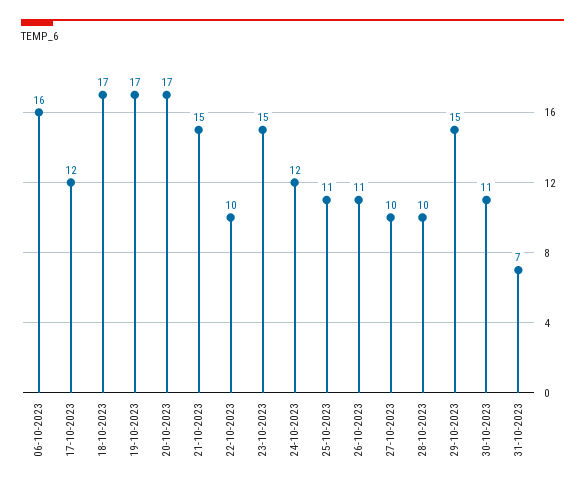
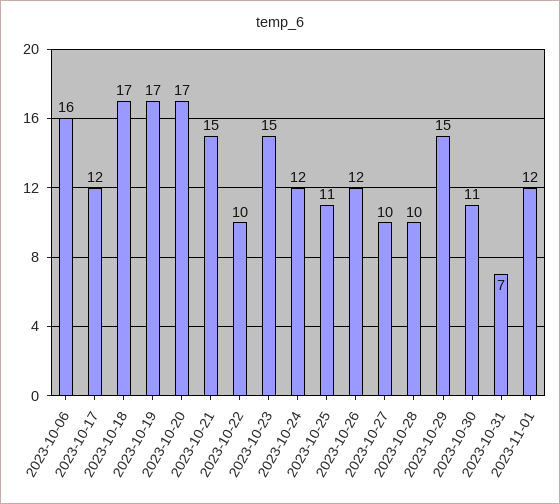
26-10-2023: 11 -> 12
2023-11-01: none -> 12

